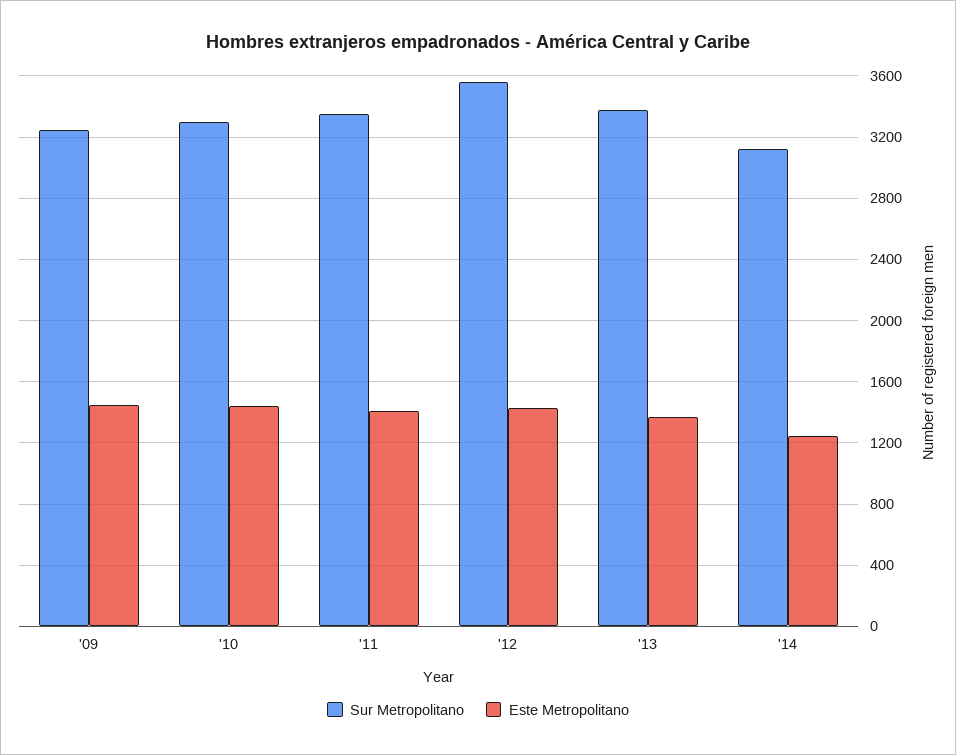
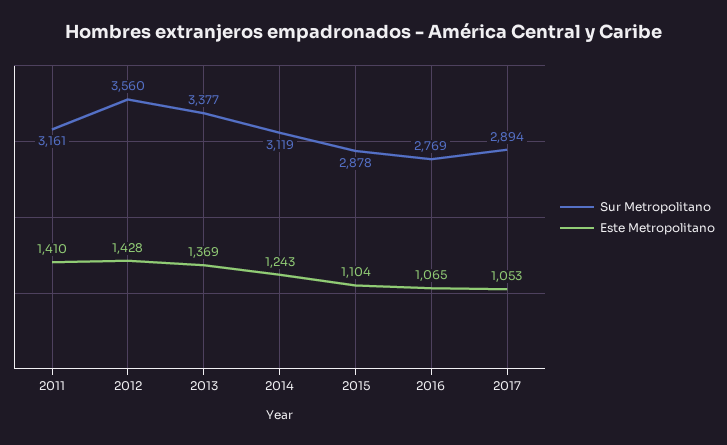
Sur Metropolitano, '09: 3250 -> none
Este Metropolitano, '09: 1450 -> none
Sur Metropolitano, '10: 3300 -> none
Este Metropolitano, '10: 1450 -> none
Sur Metropolitano, '11: 3350 -> 3161
Sur Metropolitano, 2015: none -> 2878
Este Metropolitano, 2015: none -> 1104
Sur Metropolitano, 2016: none -> 2769
Este Metropolitano, 2016: none -> 1065
Sur Metropolitano, 2017: none -> 2894
Este Metropolitano, 2017: none -> 1053

